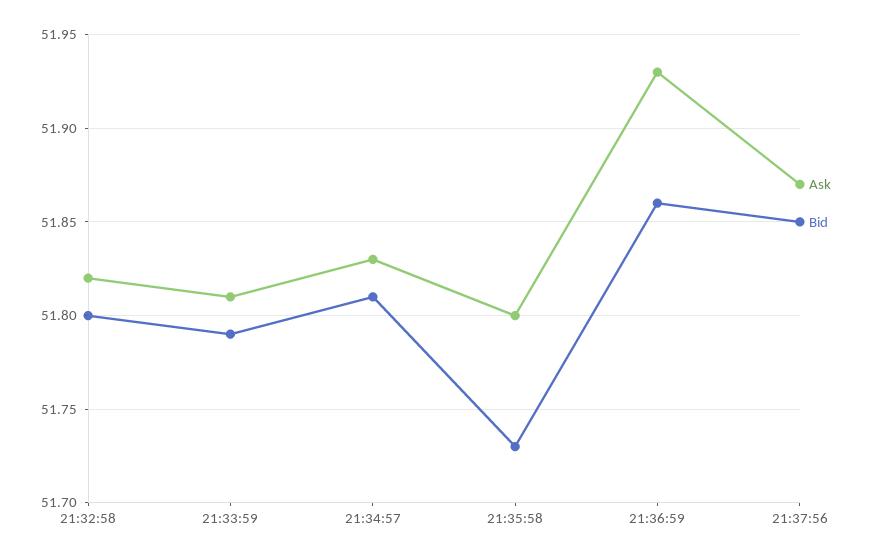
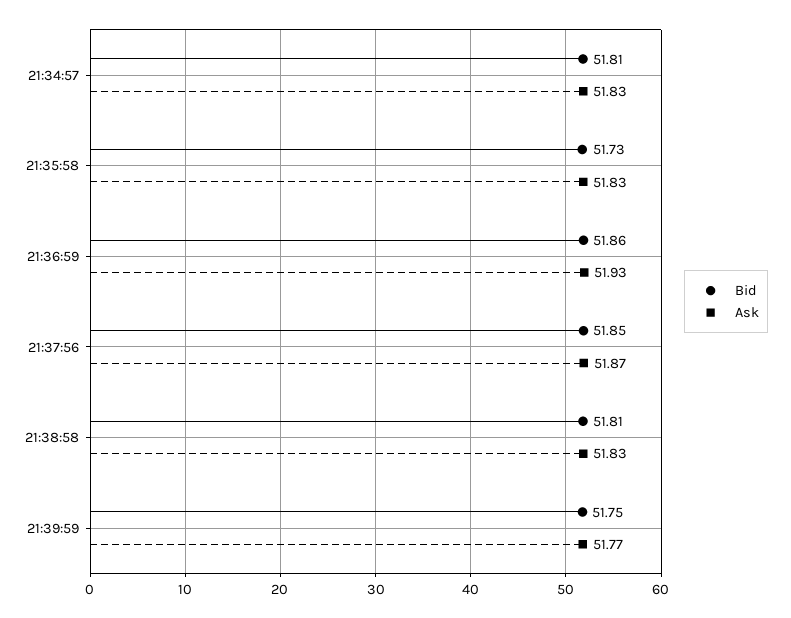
Ask, 21:32:58: 51.82 -> none
Bid, 21:32:58: 51.8 -> none
Ask, 21:33:59: 51.81 -> none
Bid, 21:33:59: 51.79 -> none
Ask, 21:35:58: 51.8 -> 51.83
Bid, 21:38:58: none -> 51.81
Ask, 21:38:58: none -> 51.83
Bid, 21:39:59: none -> 51.75
Ask, 21:39:59: none -> 51.77

